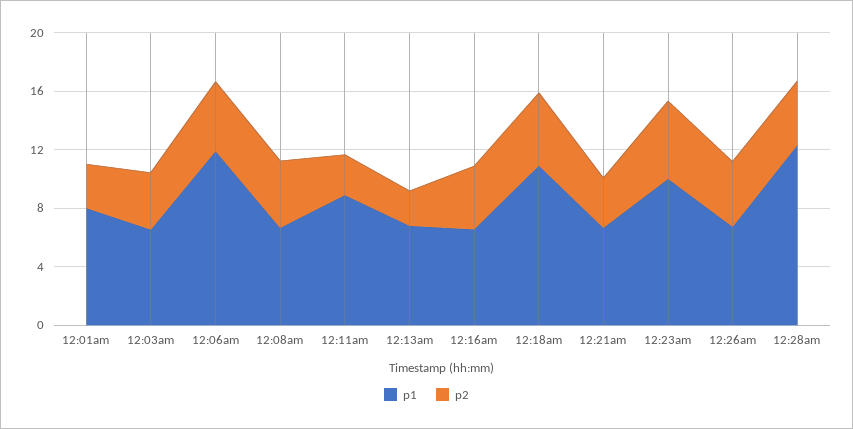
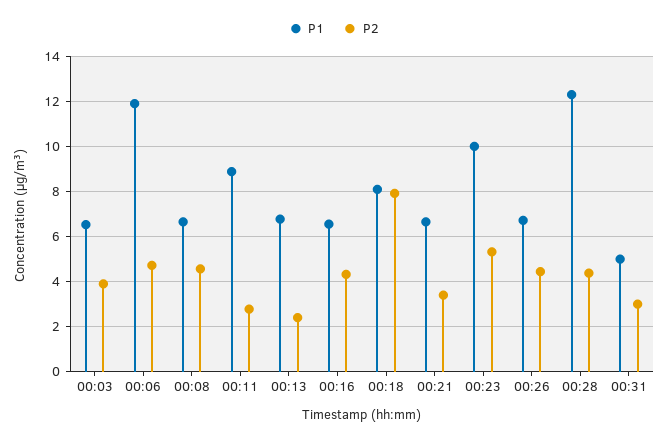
p1, 12:01am: 8 -> none
p2, 12:01am: 3 -> none
p1, 12:18am: 11 -> 8
p2, 12:18am: 5 -> 8
p1, 00:31: none -> 5
p2, 00:31: none -> 3

